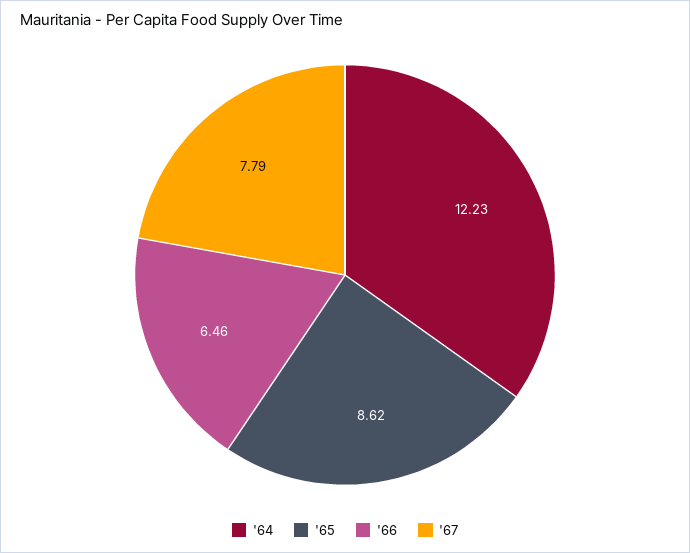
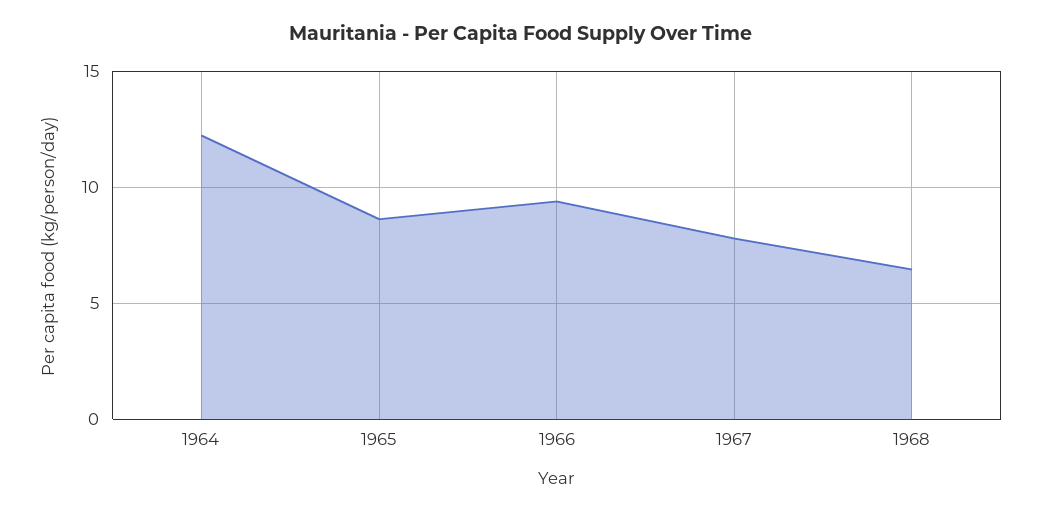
'66: 6.46 -> 9.5
1968: none -> 6.5

